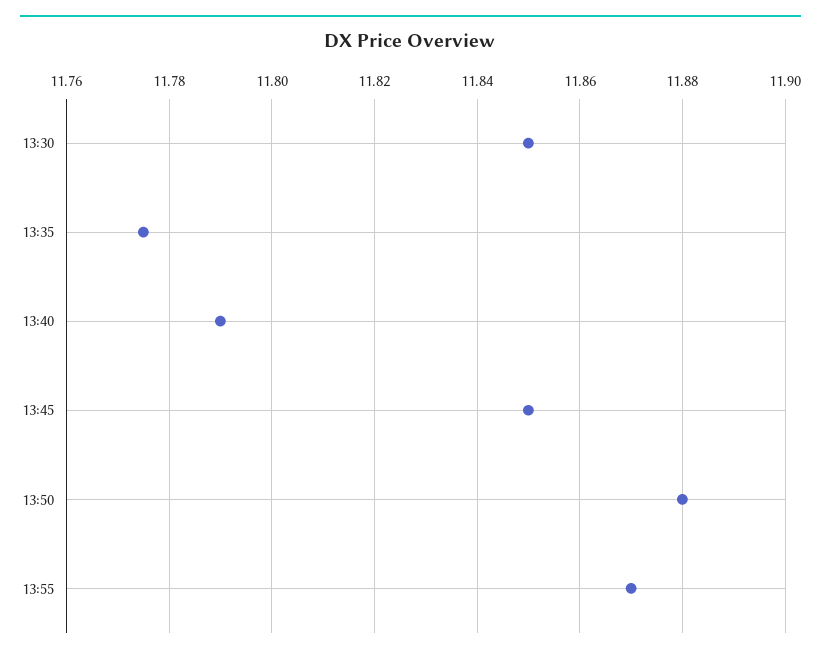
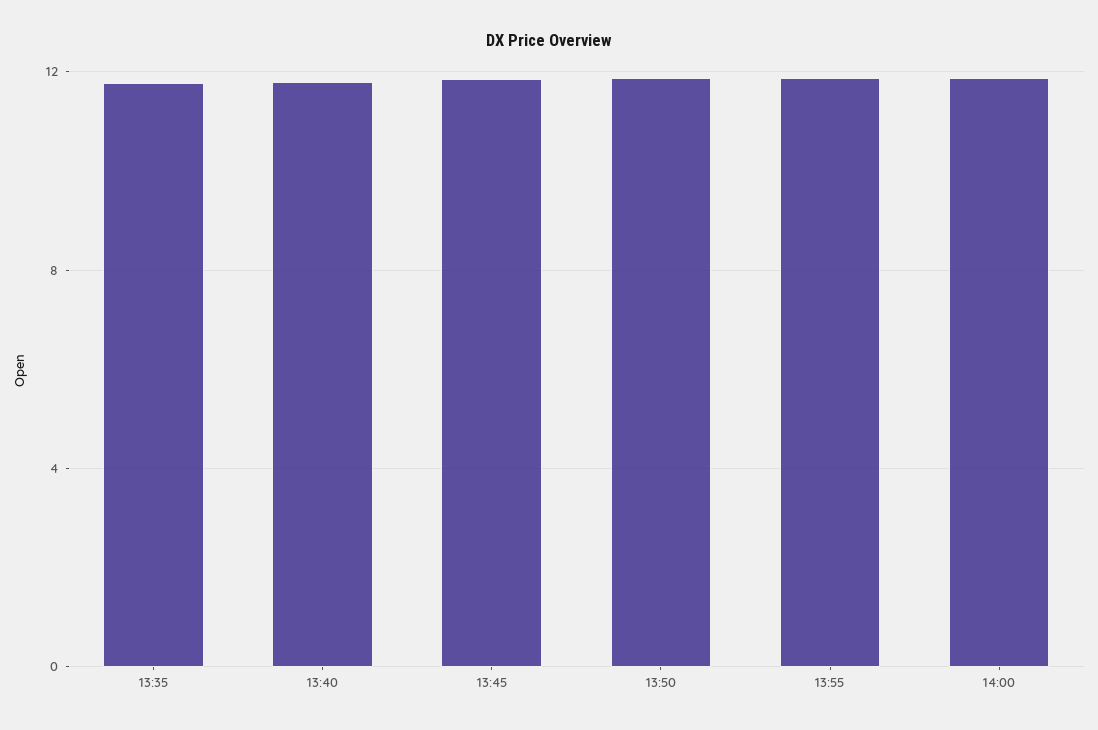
13:30: 11.85 -> none
14:00: none -> 12

